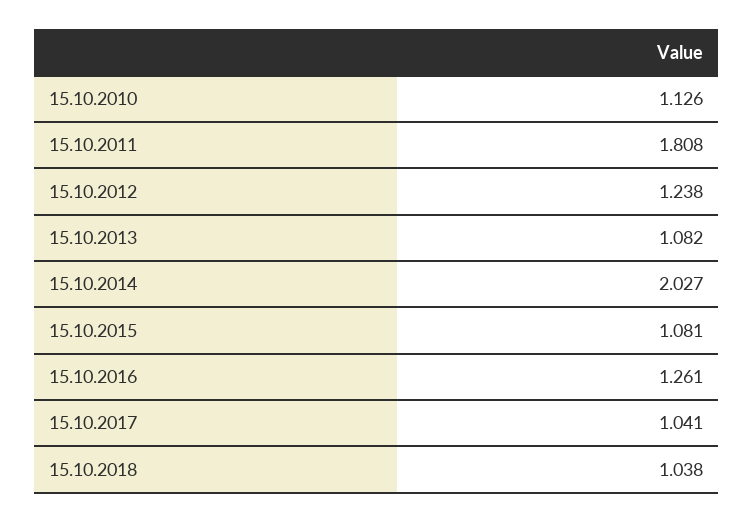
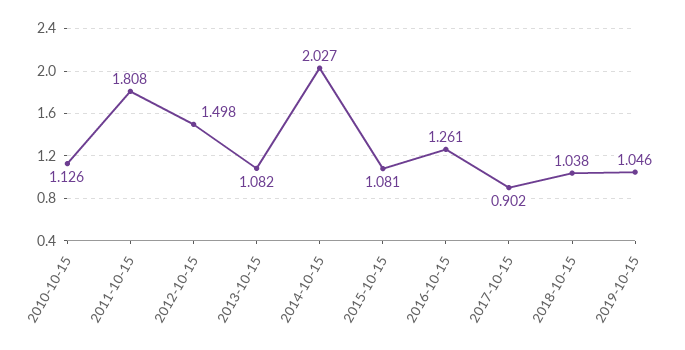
15.10.2012: 1.238 -> 1.498
15.10.2017: 1.041 -> 0.902
2019-10-15: none -> 1.046

